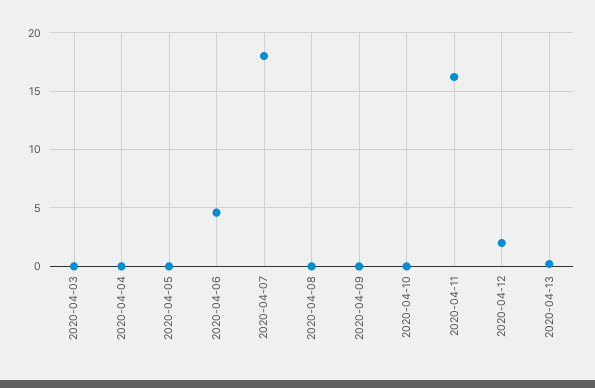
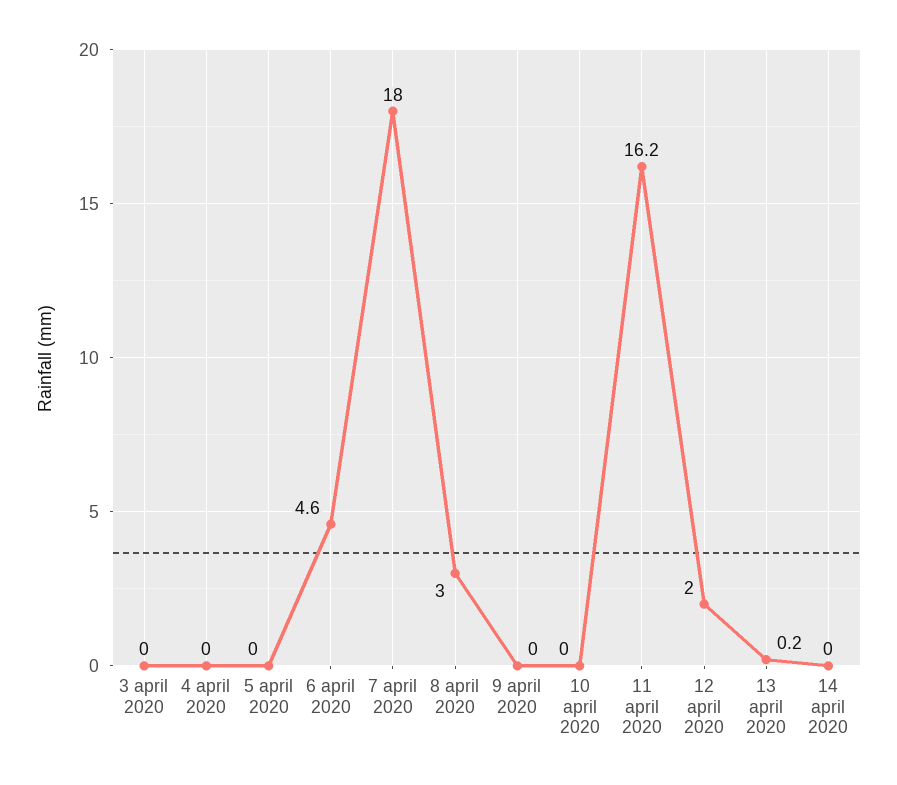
2020-04-08: 0 -> 3
14 april 2020: none -> 0

